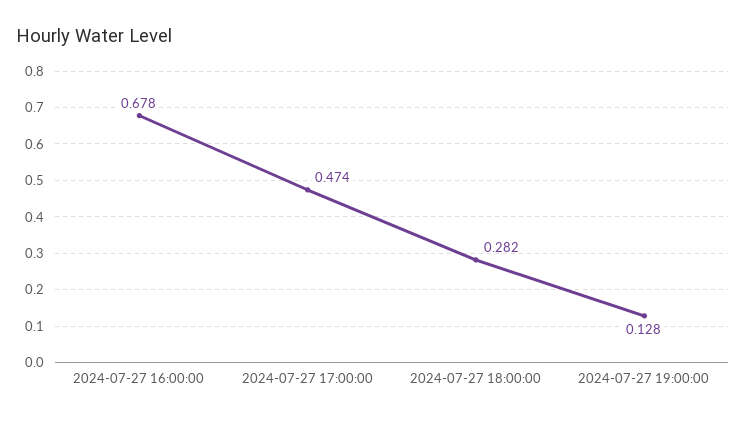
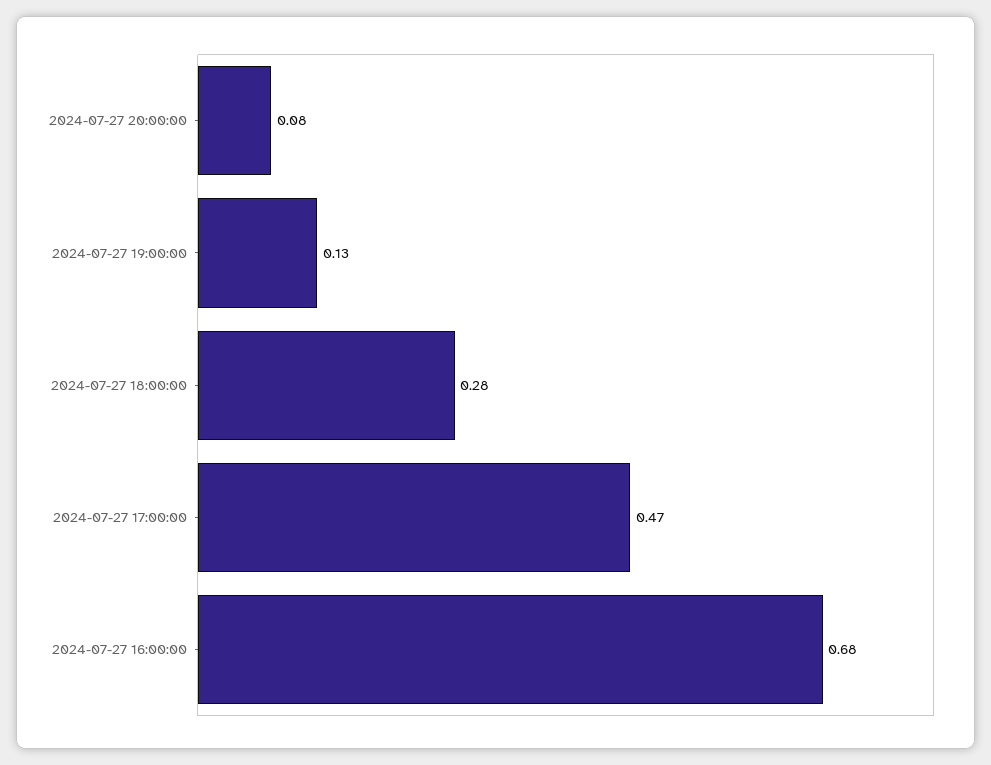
2024-07-27 20:00:00: none -> 0.08

